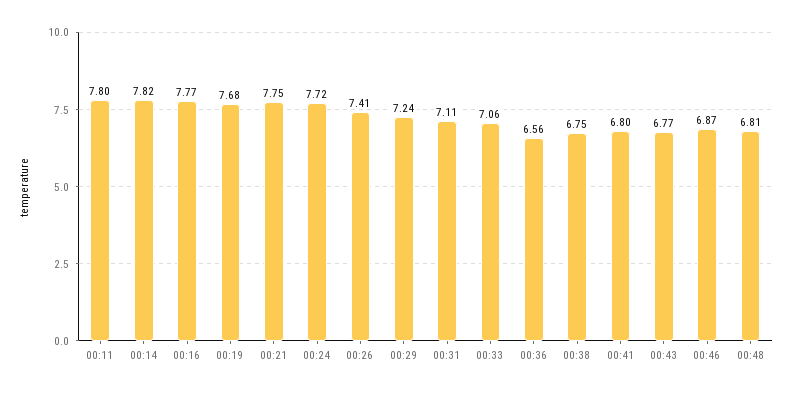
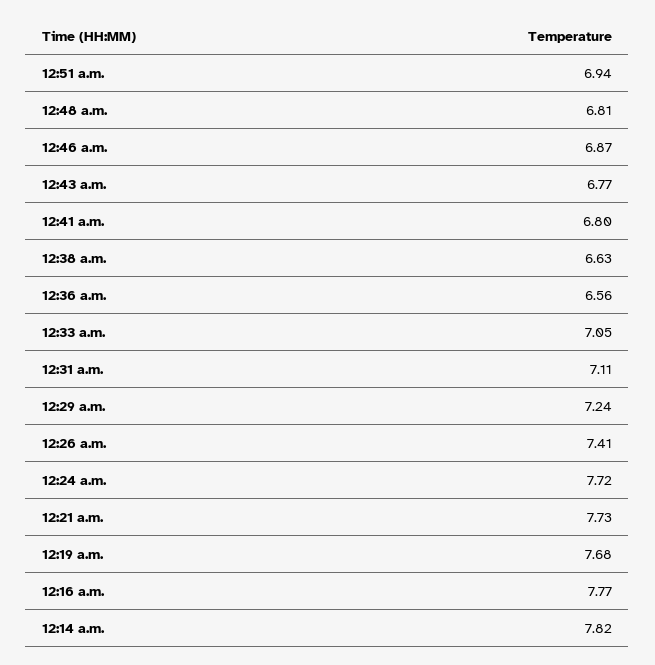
00:11: 7.8 -> none
00:21: 7.75 -> 7.73
00:33: 7.06 -> 7.05
00:38: 6.75 -> 6.63
12:51 a.m.: none -> 6.94

